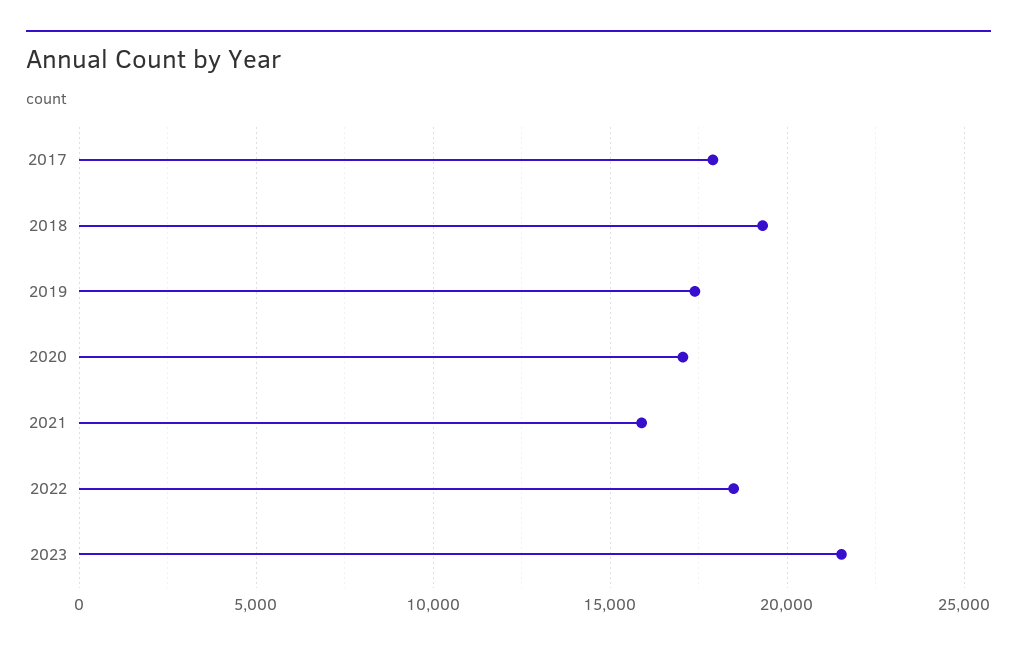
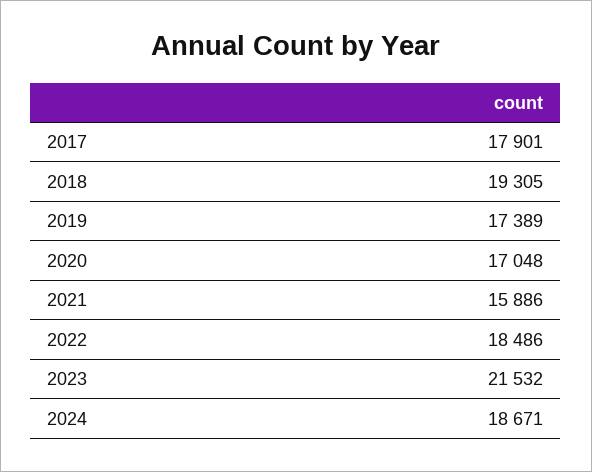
2024: none -> 18671

